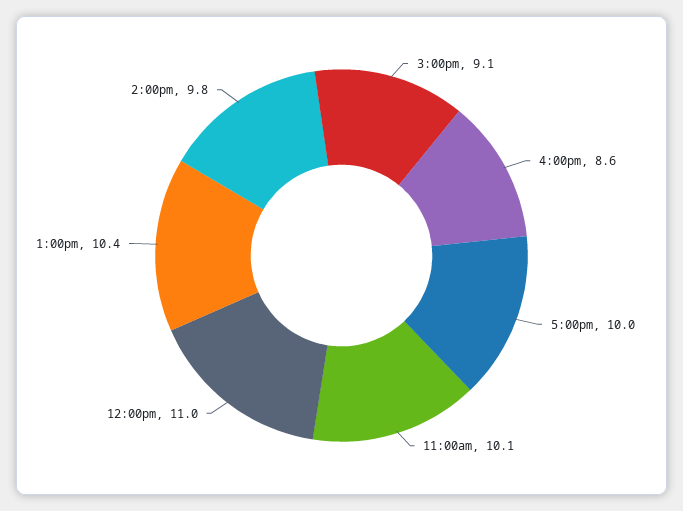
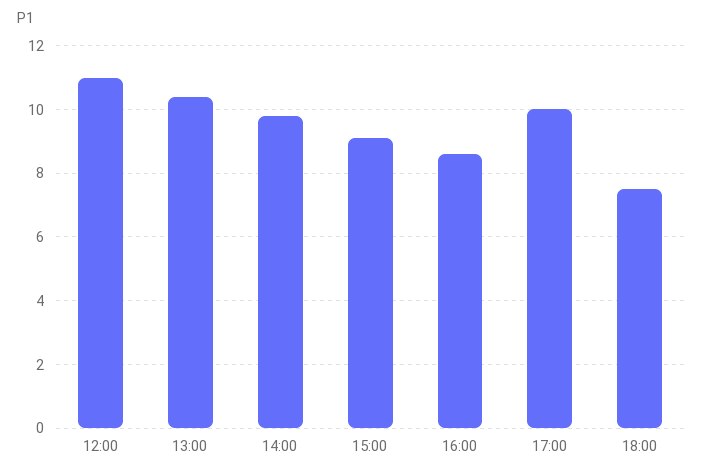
11:00am: 10.1 -> none
18:00: none -> 7.5

